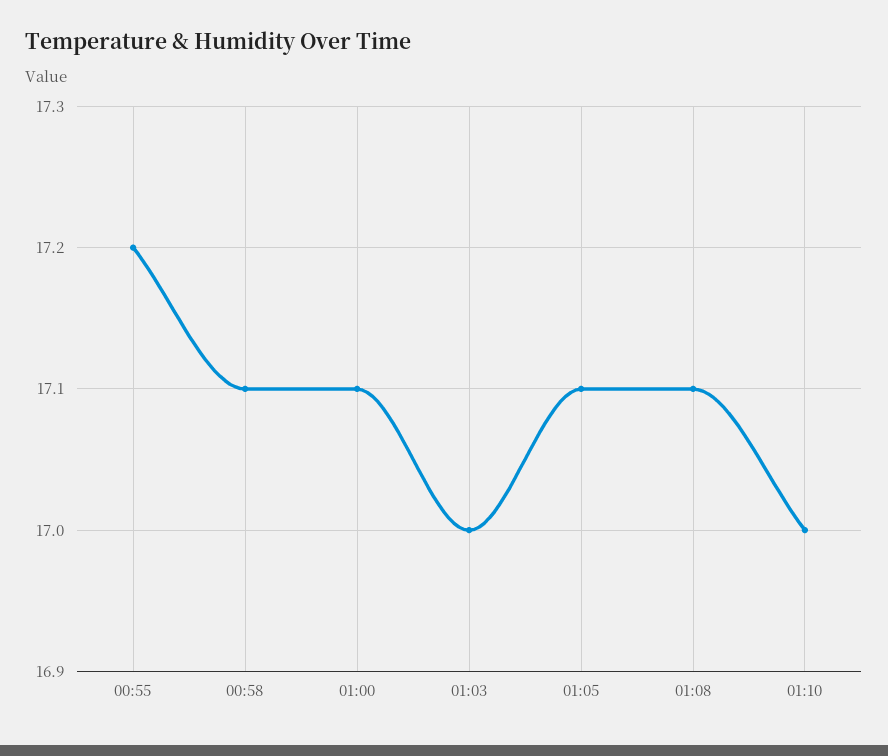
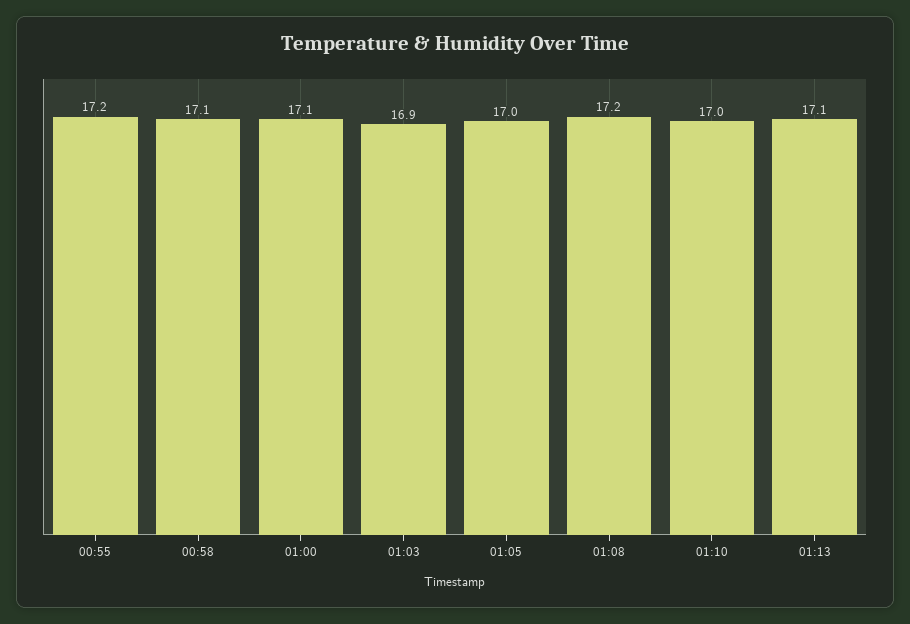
01:03: 17 -> 16.9
01:05: 17.1 -> 17
01:08: 17.1 -> 17.2
01:13: none -> 17.1

